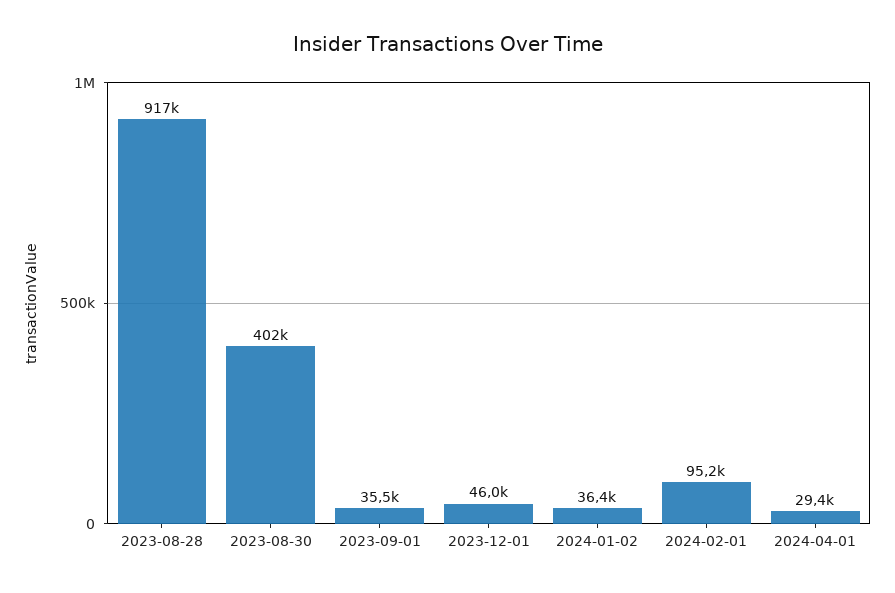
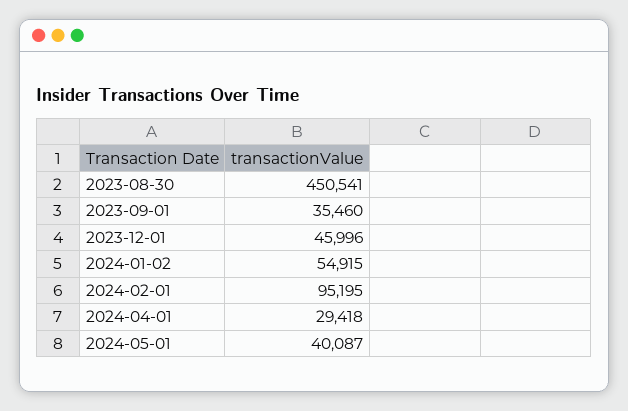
2023-08-28: 917000 -> none
2023-08-30: 402000 -> 450541
2024-01-02: 36400 -> 54915
2024-05-01: none -> 40087

